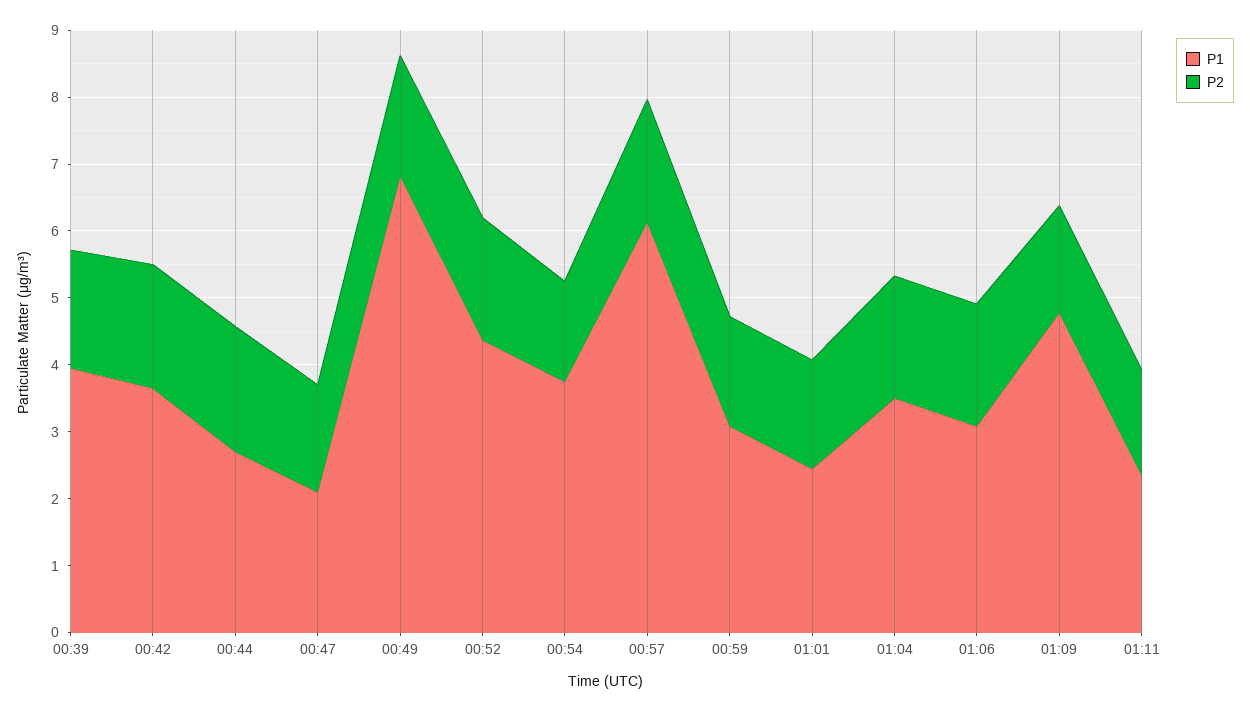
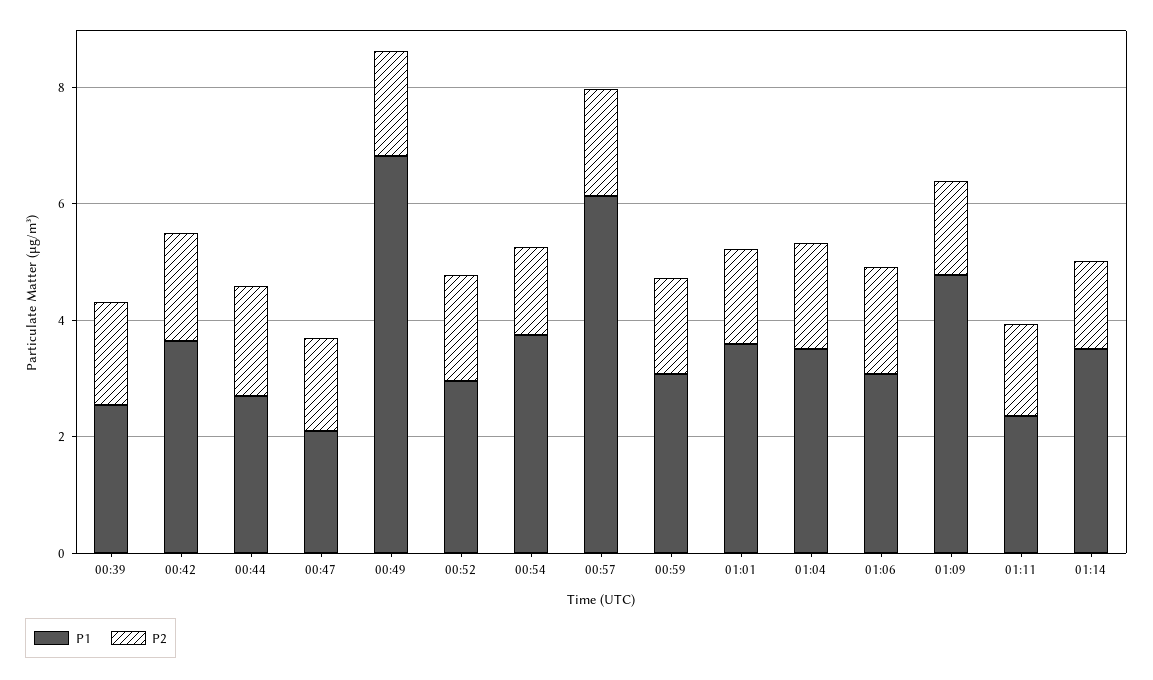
P1, 00:39: 4 -> 2.5
P1, 00:52: 4.4 -> 3
P1, 01:01: 2.4 -> 3.5
P1, 01:14: none -> 3.5
P2, 01:14: none -> 1.5

